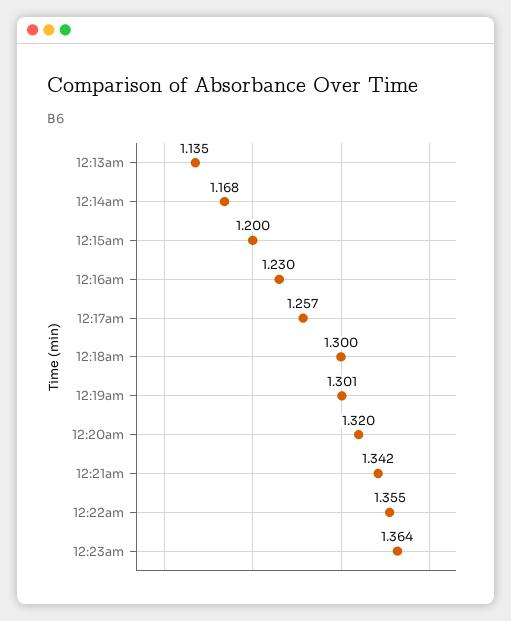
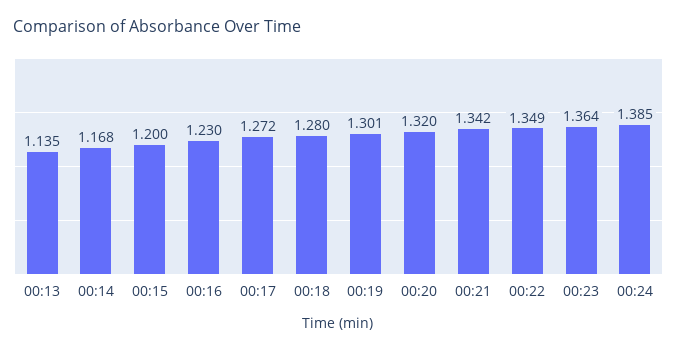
12:17am: 1.257 -> 1.272
12:18am: 1.3 -> 1.28
12:22am: 1.355 -> 1.349
00:24: none -> 1.385

